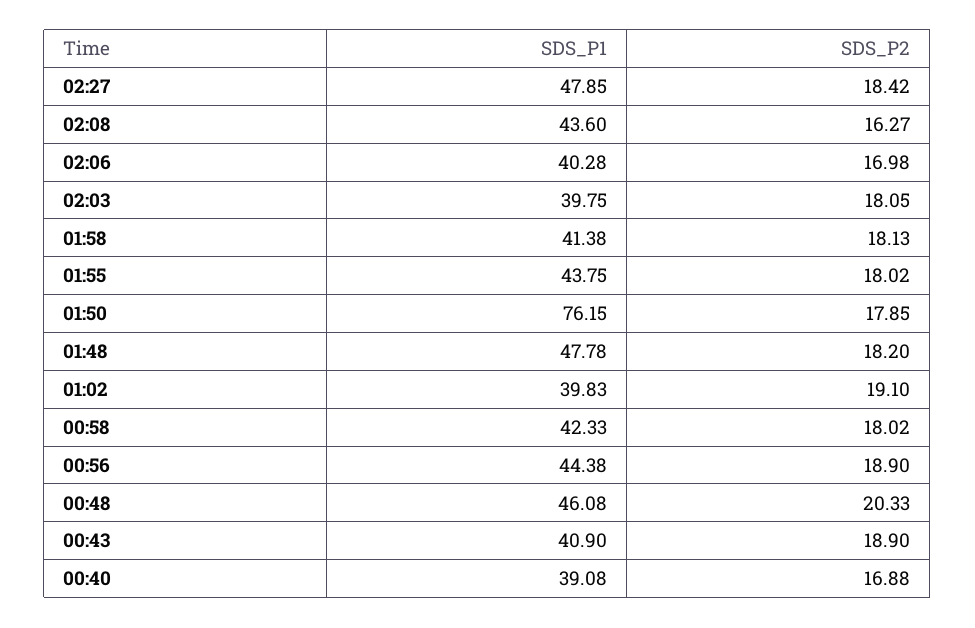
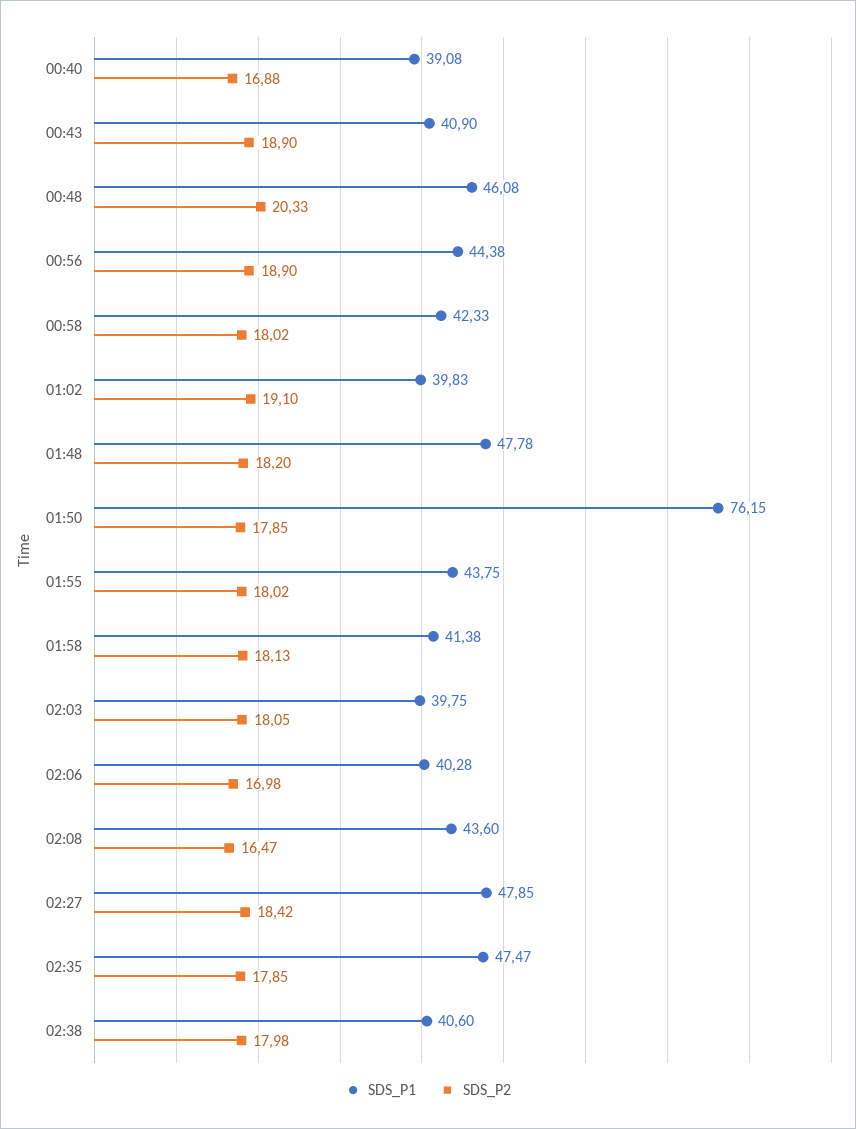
SDS_P2, 02:08: 16.27 -> 16.47
SDS_P1, 02:35: none -> 47.47
SDS_P2, 02:35: none -> 17.85
SDS_P1, 02:38: none -> 40.6
SDS_P2, 02:38: none -> 17.98

